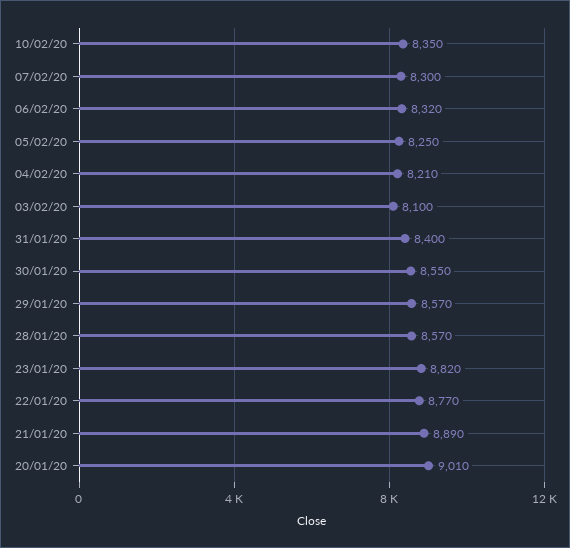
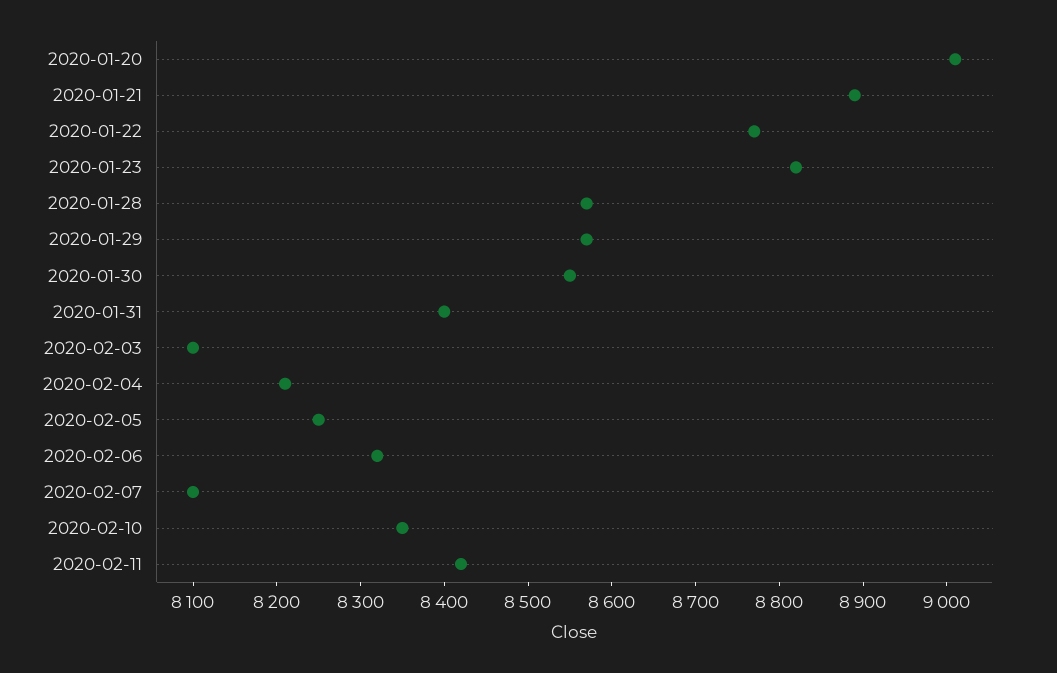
07/02/20: 8300 -> 8100
2020-02-11: none -> 8420

